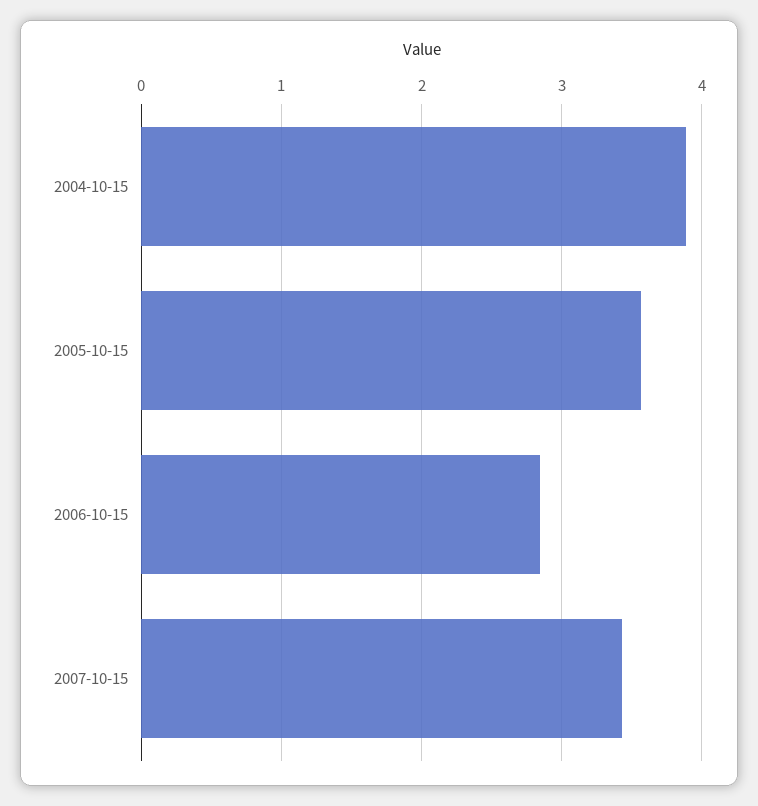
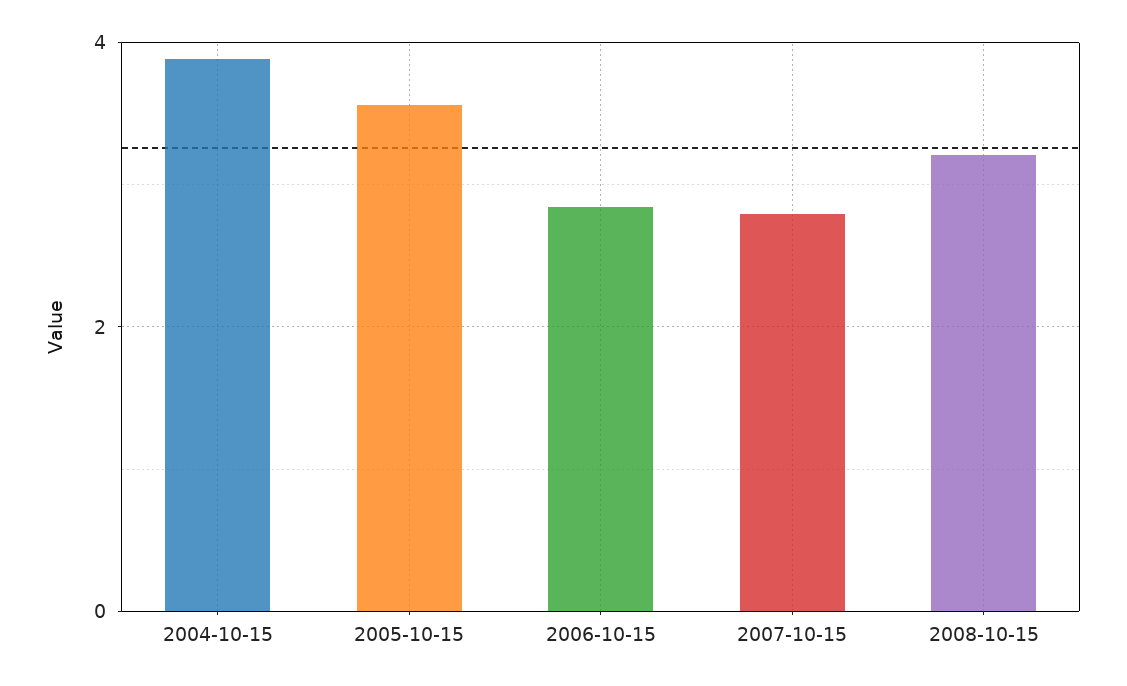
2007-10-15: 3.4 -> 2.8
2008-10-15: none -> 3.2

